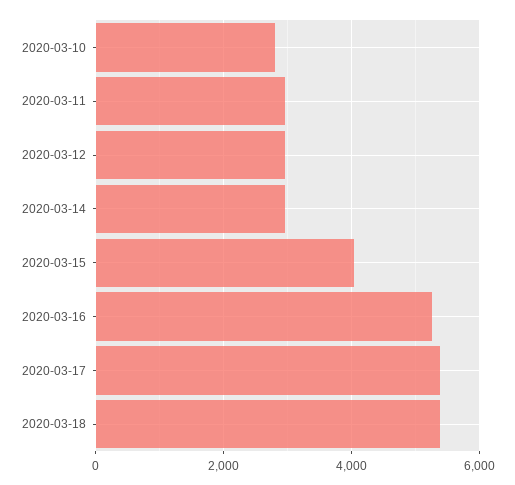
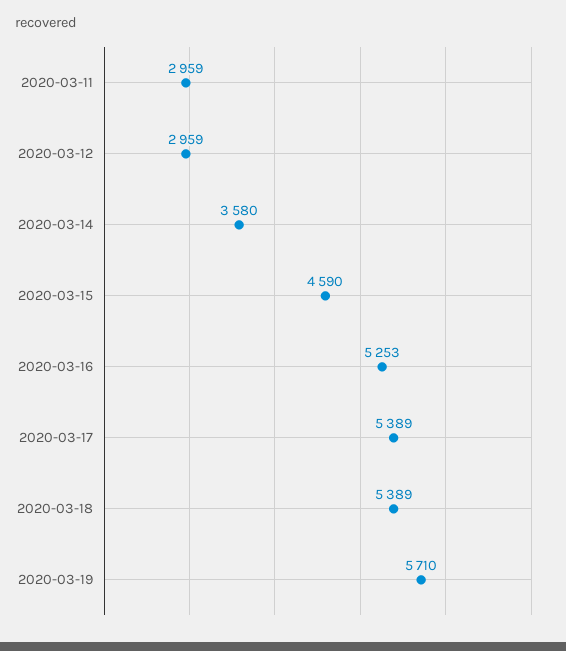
2020-03-10: 2800 -> none
2020-03-14: 3000 -> 3580
2020-03-15: 4000 -> 4590
2020-03-19: none -> 5710

